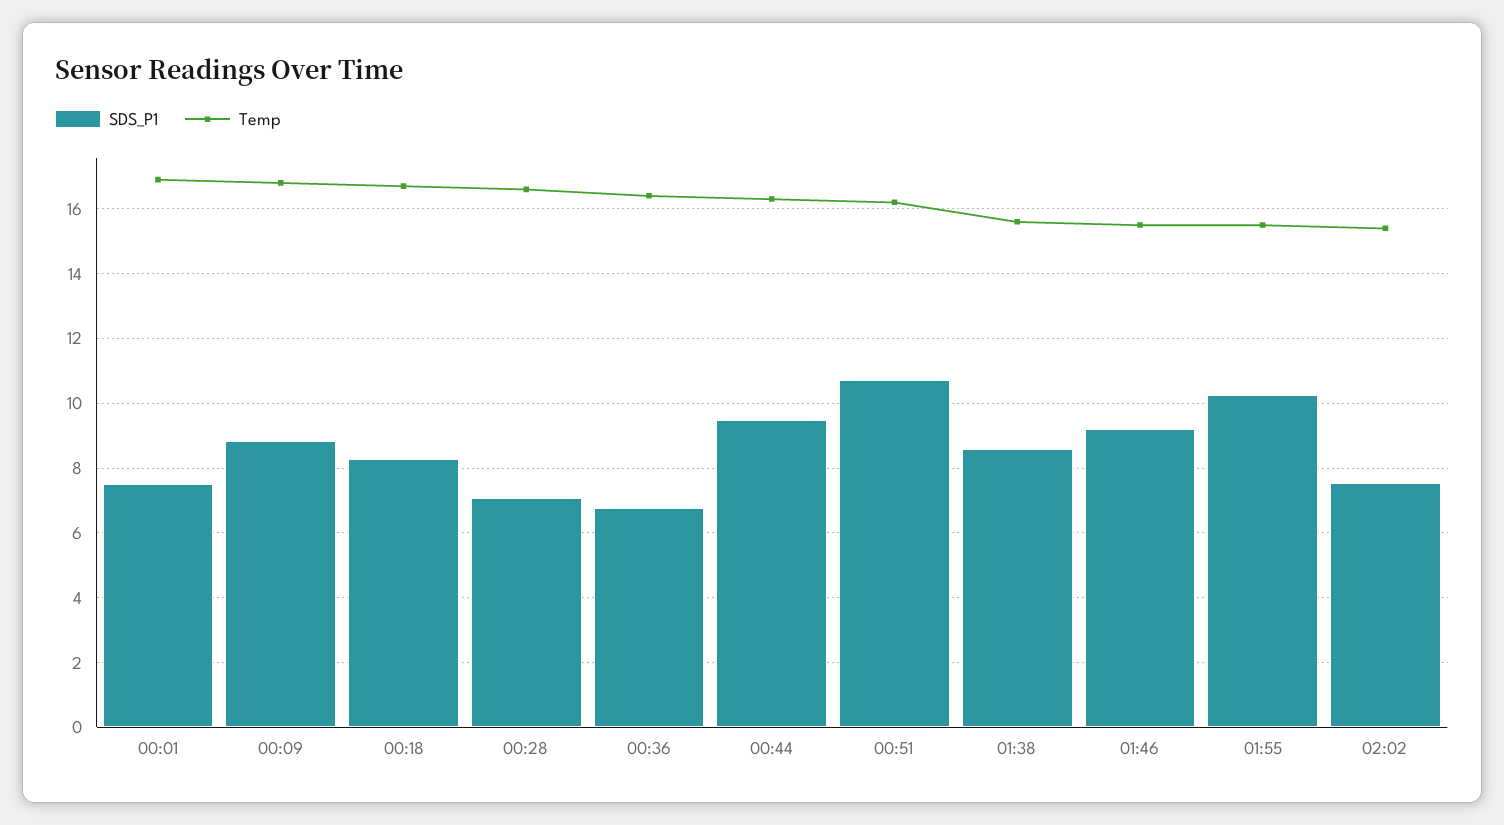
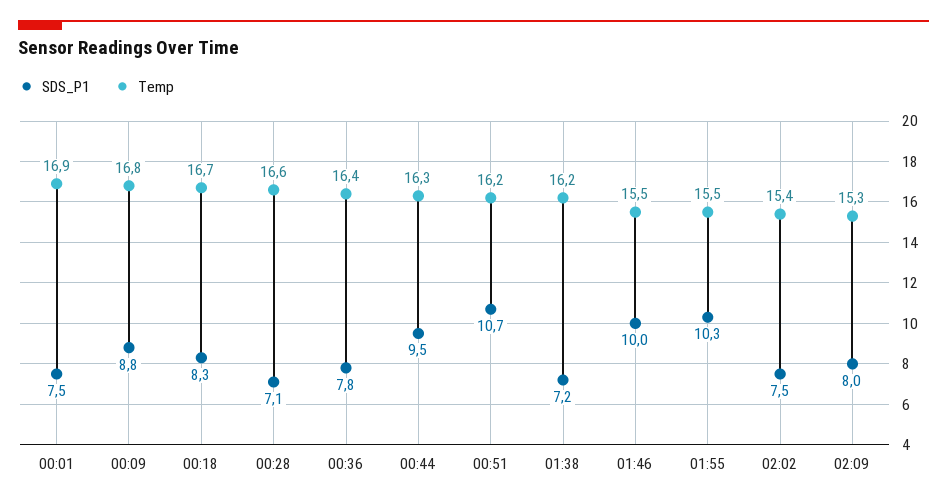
SDS_P1, 00:36: 6.8 -> 7.8
SDS_P1, 01:38: 8.6 -> 7.2
Temp, 01:38: 15.6 -> 16.2
SDS_P1, 01:46: 9.2 -> 10
SDS_P1, 02:09: none -> 8
Temp, 02:09: none -> 15.3

